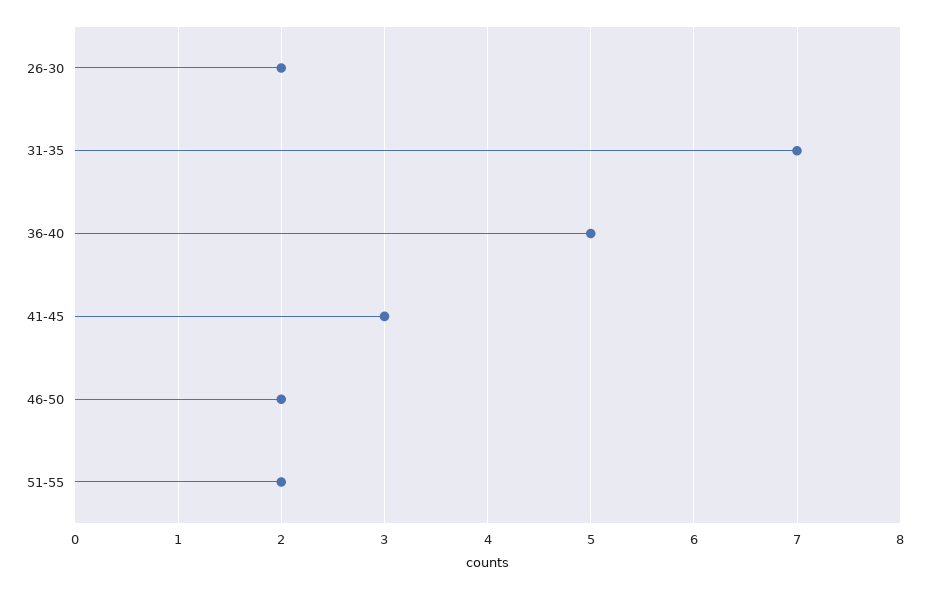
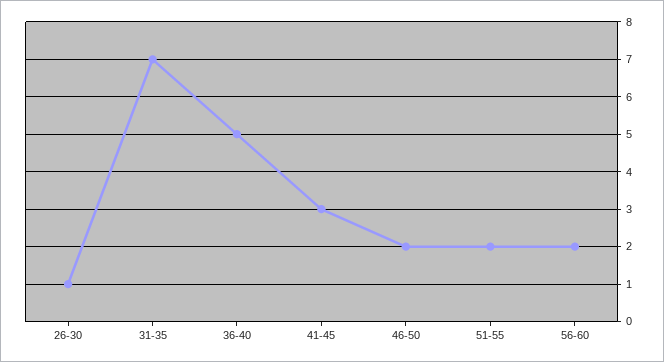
26-30: 2 -> 1
56-60: none -> 2

